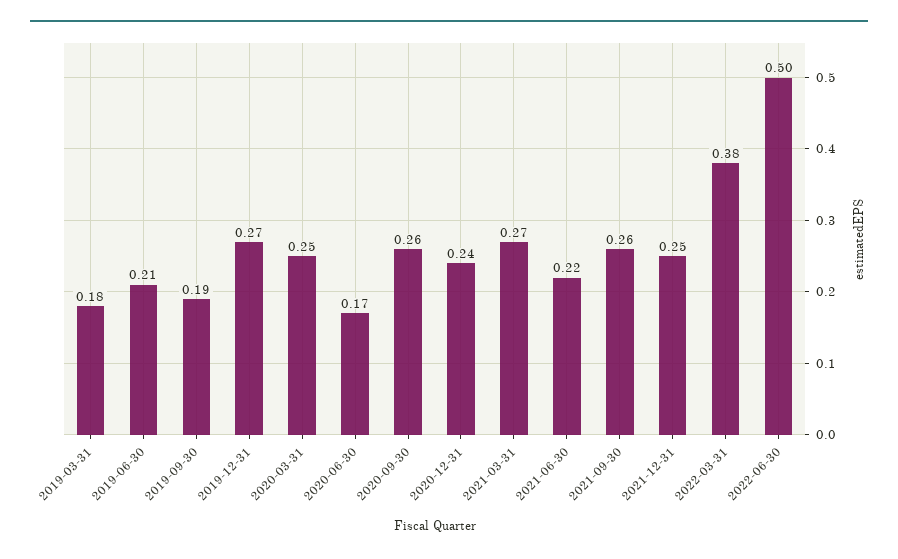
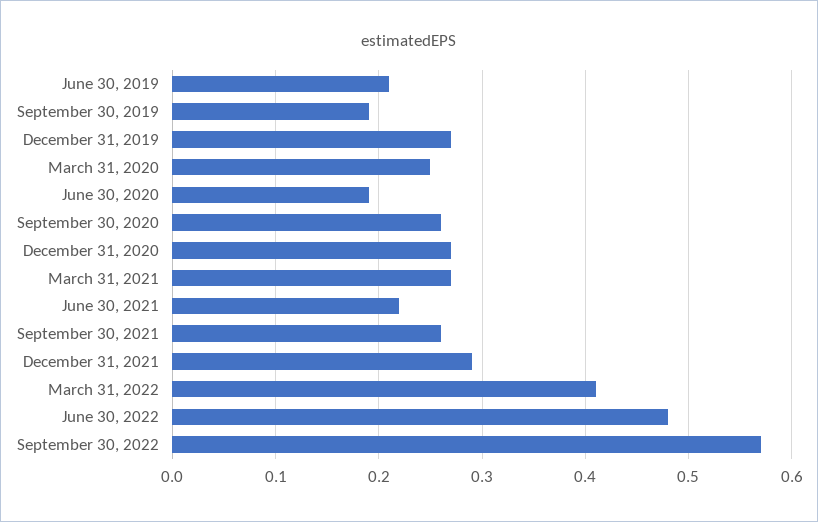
2019-03-31: 0.18 -> none
2020-06-30: 0.17 -> 0.19
2020-12-31: 0.24 -> 0.27
2021-12-31: 0.25 -> 0.29
2022-03-31: 0.38 -> 0.41
2022-06-30: 0.5 -> 0.48
September 30, 2022: none -> 0.57

